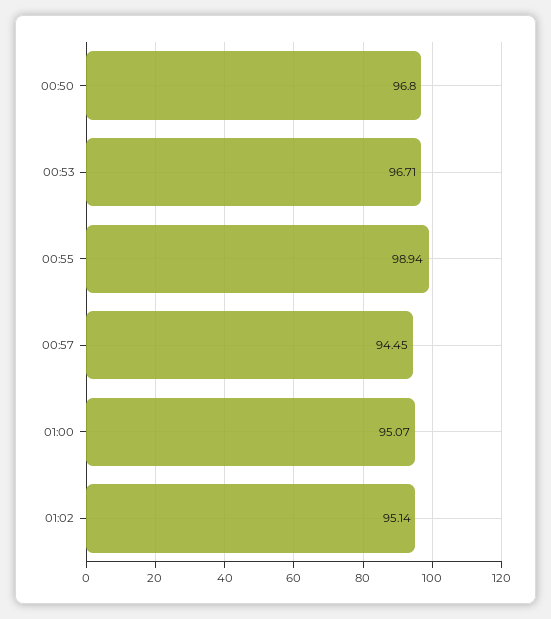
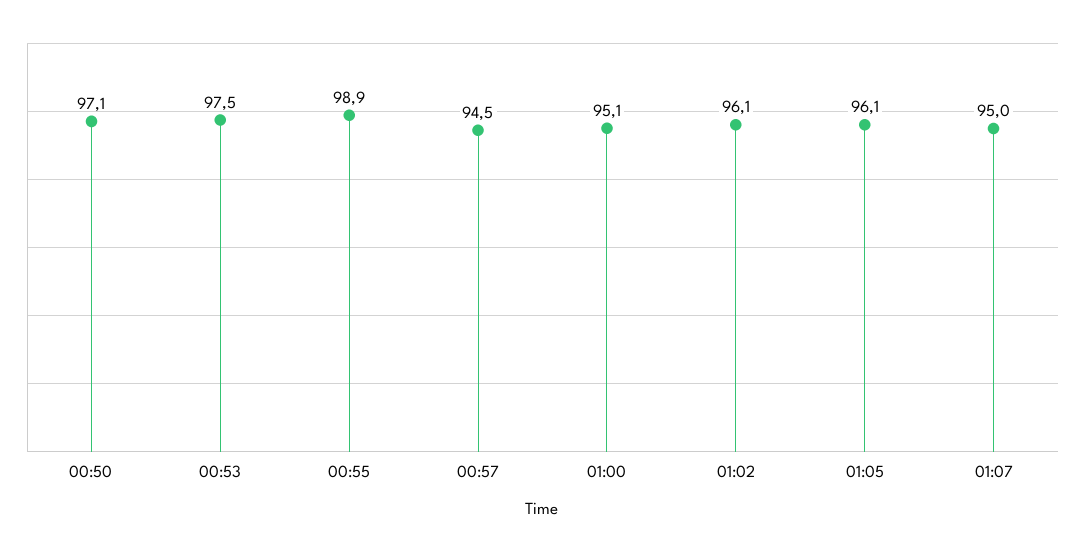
00:50: 96.8 -> 97.1
00:53: 96.71 -> 97.5
01:02: 95.14 -> 96.1
01:05: none -> 96.1
01:07: none -> 95

